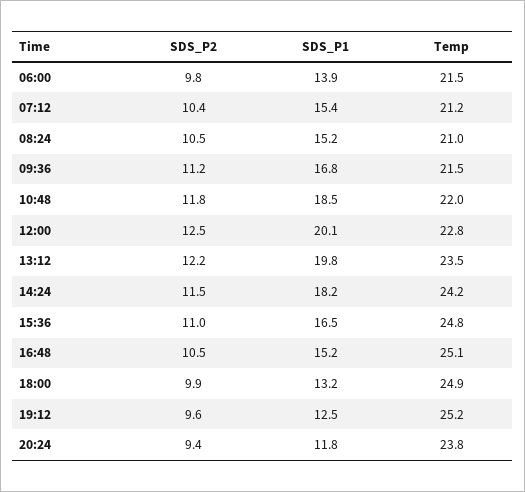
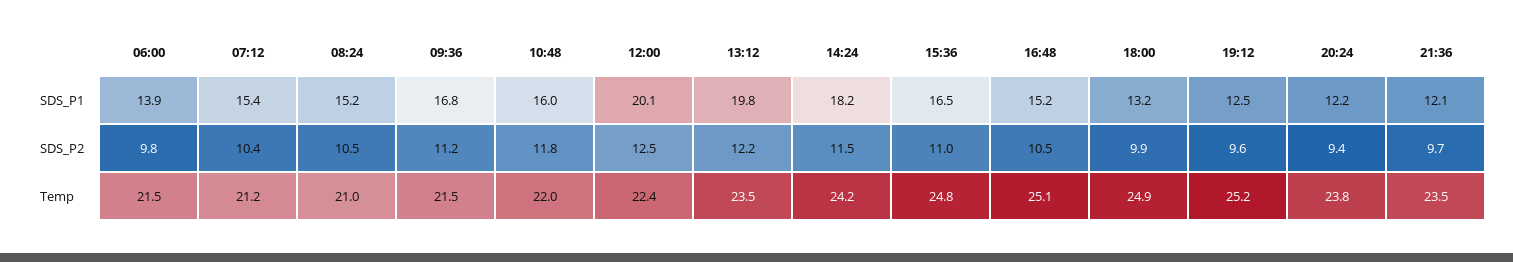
SDS_P1, 10:48: 18.5 -> 16
Temp, 12:00: 22.8 -> 22.4
SDS_P1, 20:24: 11.8 -> 12.2
SDS_P1, 21:36: none -> 12.1
SDS_P2, 21:36: none -> 9.7
Temp, 21:36: none -> 23.5

